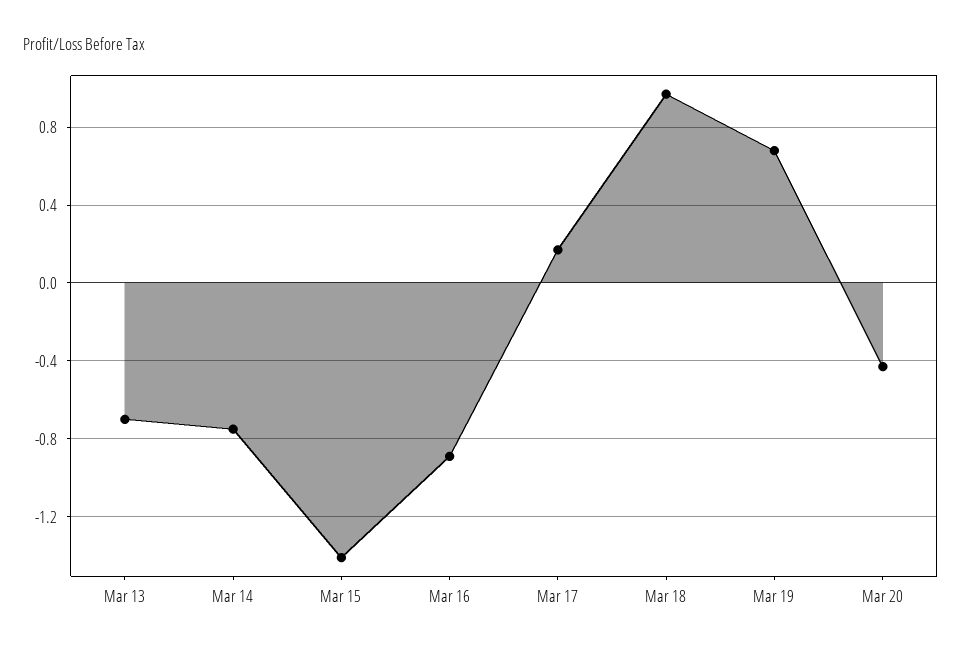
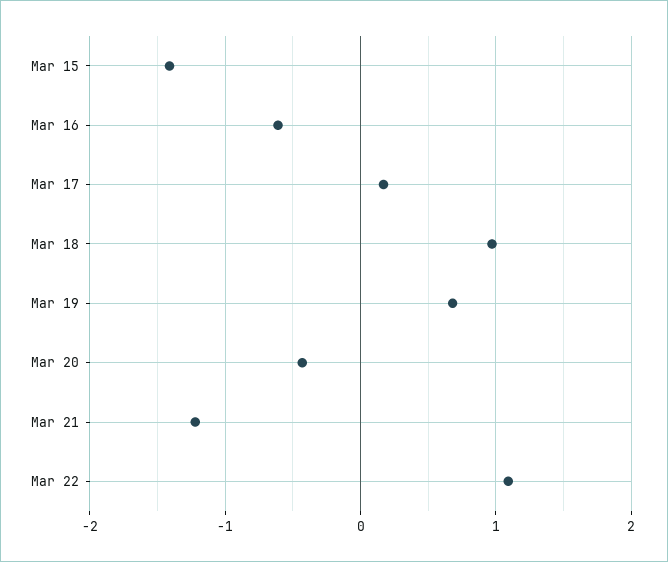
Mar 13: -0.7 -> none
Mar 14: -0.75 -> none
Mar 16: -0.9 -> -0.6
Mar 21: none -> -1.2
Mar 22: none -> 1.1

